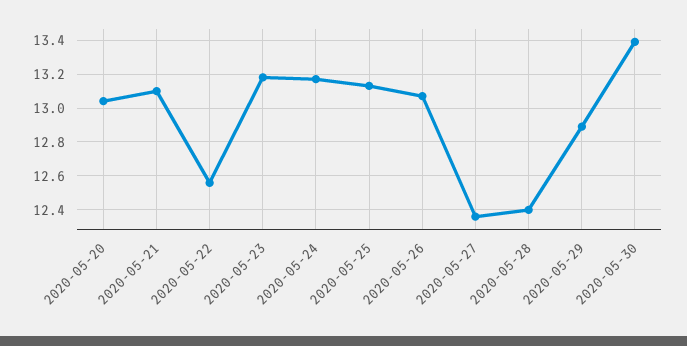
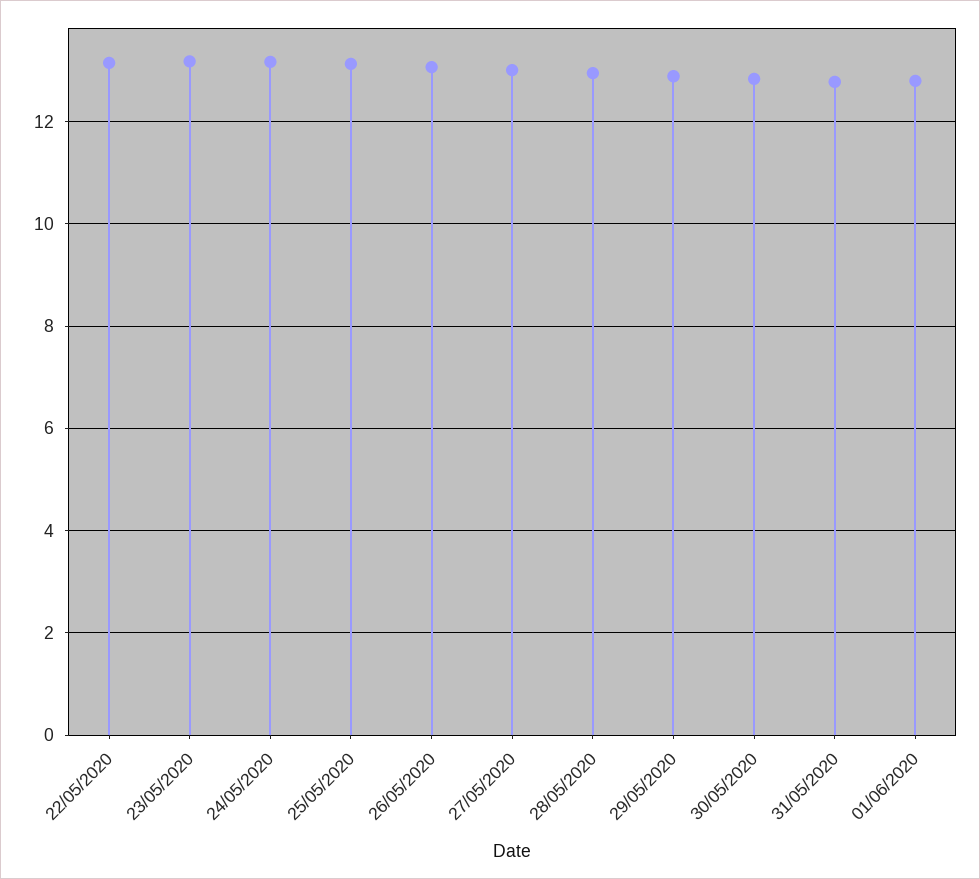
2020-05-20: 13.05 -> none
2020-05-21: 13.1 -> none
2020-05-22: 12.55 -> 13.2
2020-05-27: 12.35 -> 13
2020-05-28: 12.4 -> 13
2020-05-30: 13.4 -> 12.8
31/05/2020: none -> 12.8
01/06/2020: none -> 12.8

